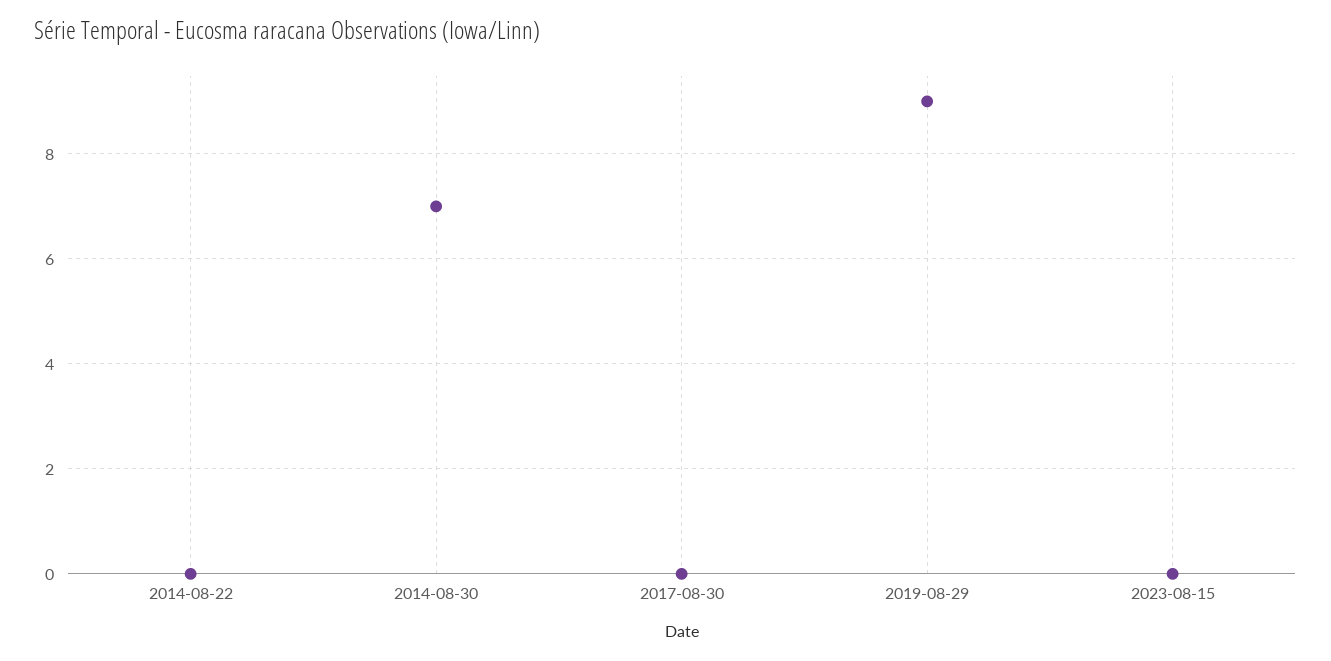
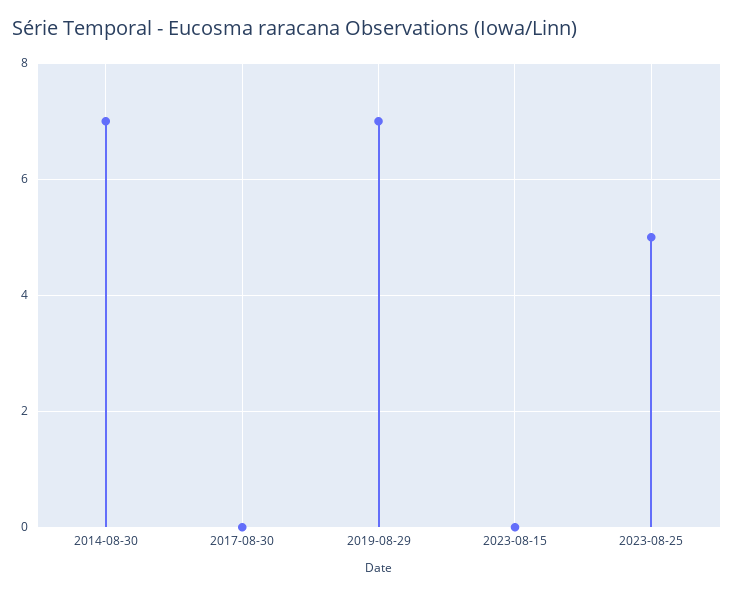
2014-08-22: 0 -> none
2019-08-29: 9 -> 7
2023-08-25: none -> 5

